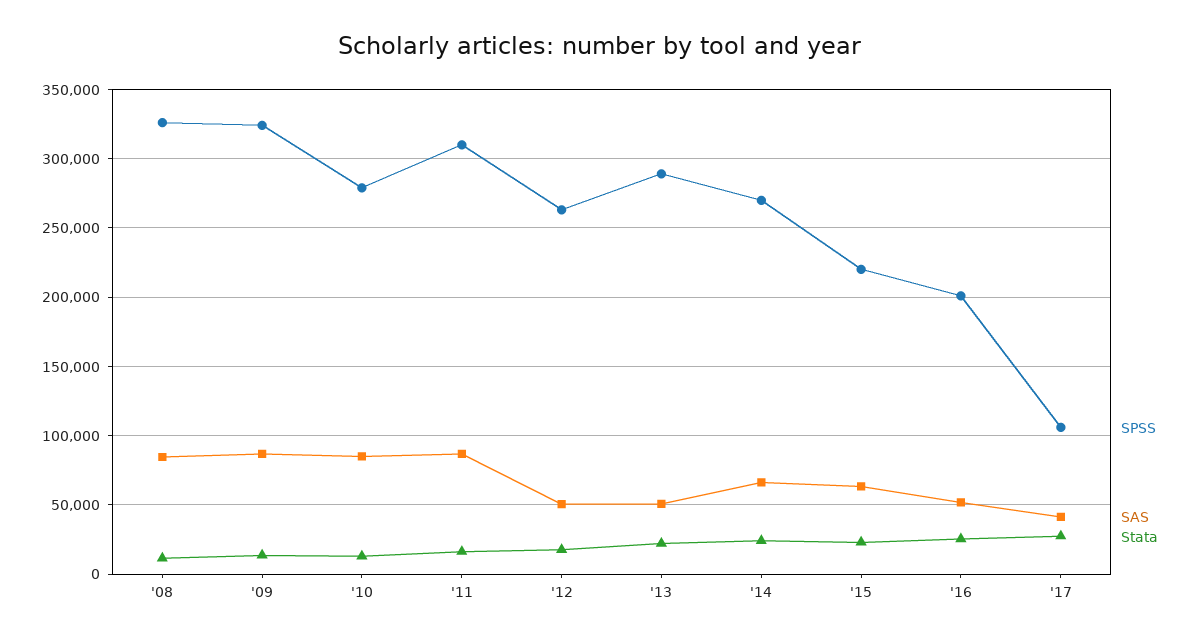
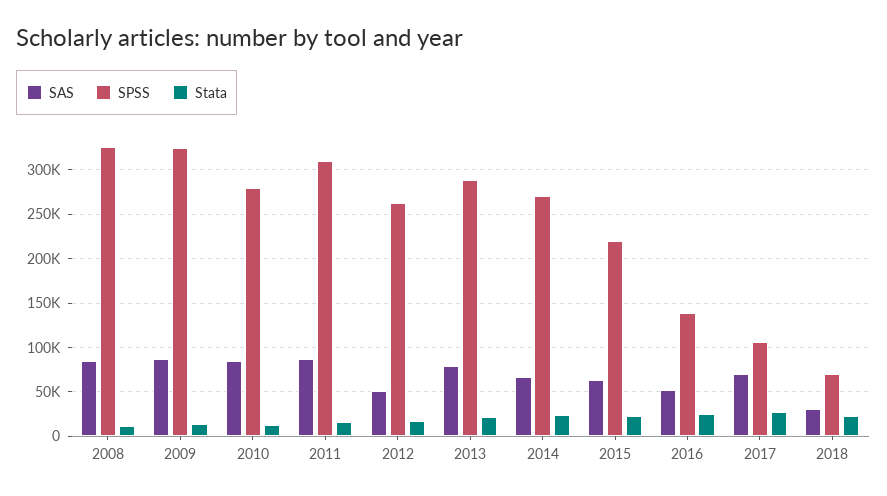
SAS, '13: 50000 -> 80000
SPSS, '16: 200000 -> 140000
SAS, '17: 40000 -> 70000
SAS, 2018: none -> 30000
SPSS, 2018: none -> 70000
Stata, 2018: none -> 20000

